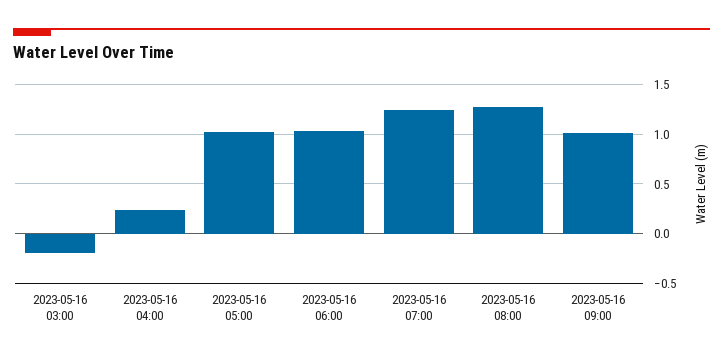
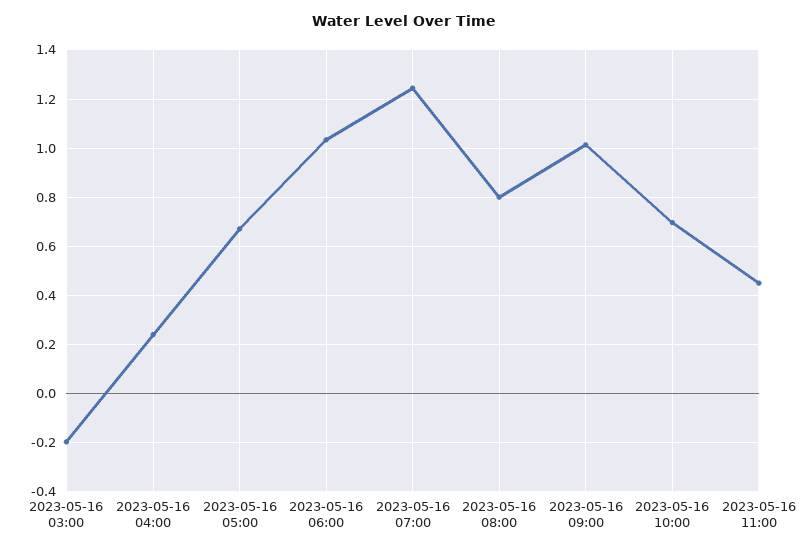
2023-05-16 05:00: 1 -> 0.675
2023-05-16 08:00: 1.3 -> 0.8
2023-05-16 10:00: none -> 0.7
2023-05-16 11:00: none -> 0.45

